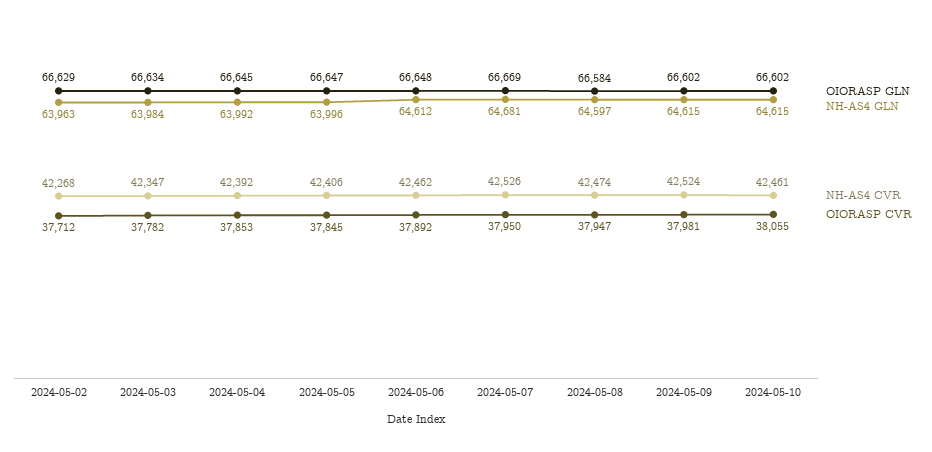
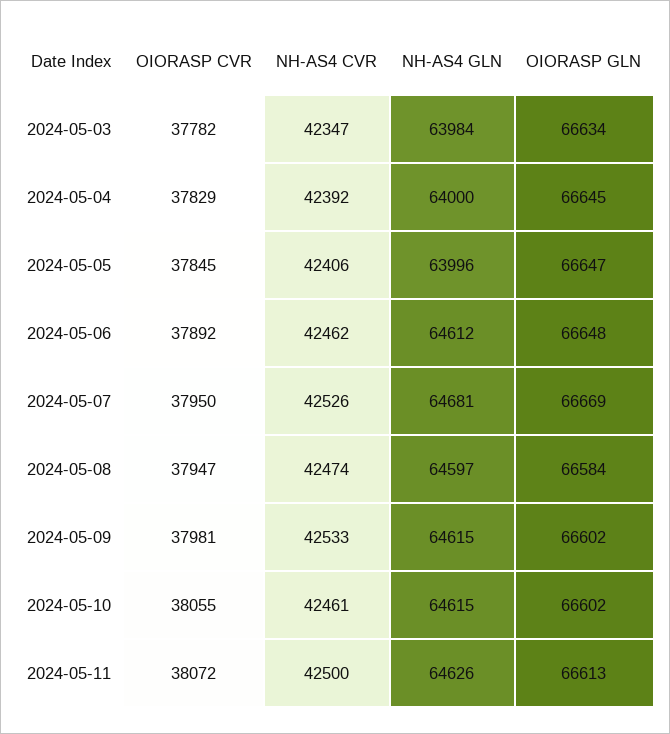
OIORASP GLN, 2024-05-02: 66629 -> none
NH-AS4 GLN, 2024-05-02: 63963 -> none
NH-AS4 CVR, 2024-05-02: 42268 -> none
OIORASP CVR, 2024-05-02: 37712 -> none
NH-AS4 GLN, 2024-05-04: 63992 -> 64000
OIORASP CVR, 2024-05-04: 37853 -> 37829
NH-AS4 CVR, 2024-05-09: 42524 -> 42533
OIORASP CVR, 2024-05-11: none -> 38072
NH-AS4 CVR, 2024-05-11: none -> 42500
NH-AS4 GLN, 2024-05-11: none -> 64626
OIORASP GLN, 2024-05-11: none -> 66613

